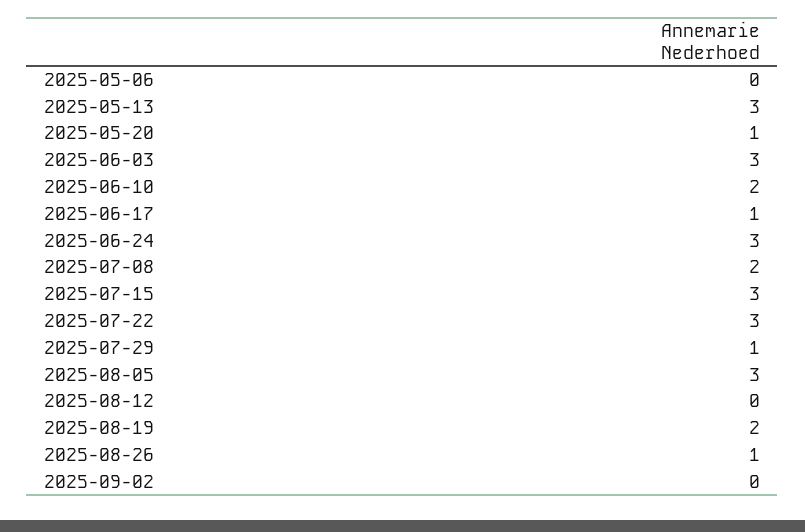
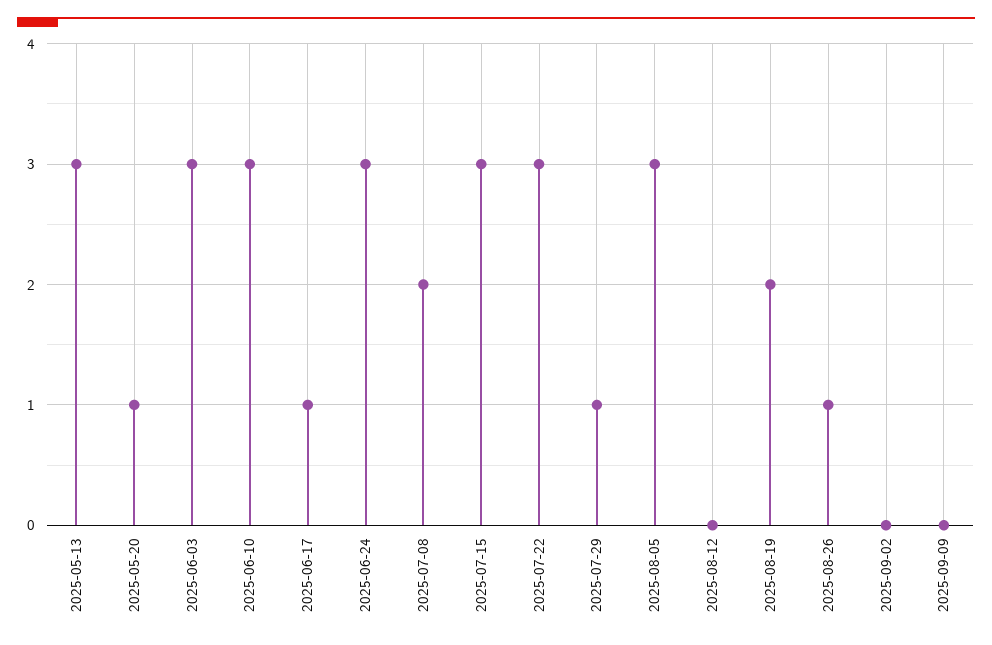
2025-05-06: 0 -> none
2025-06-10: 2 -> 3
2025-09-09: none -> 0

